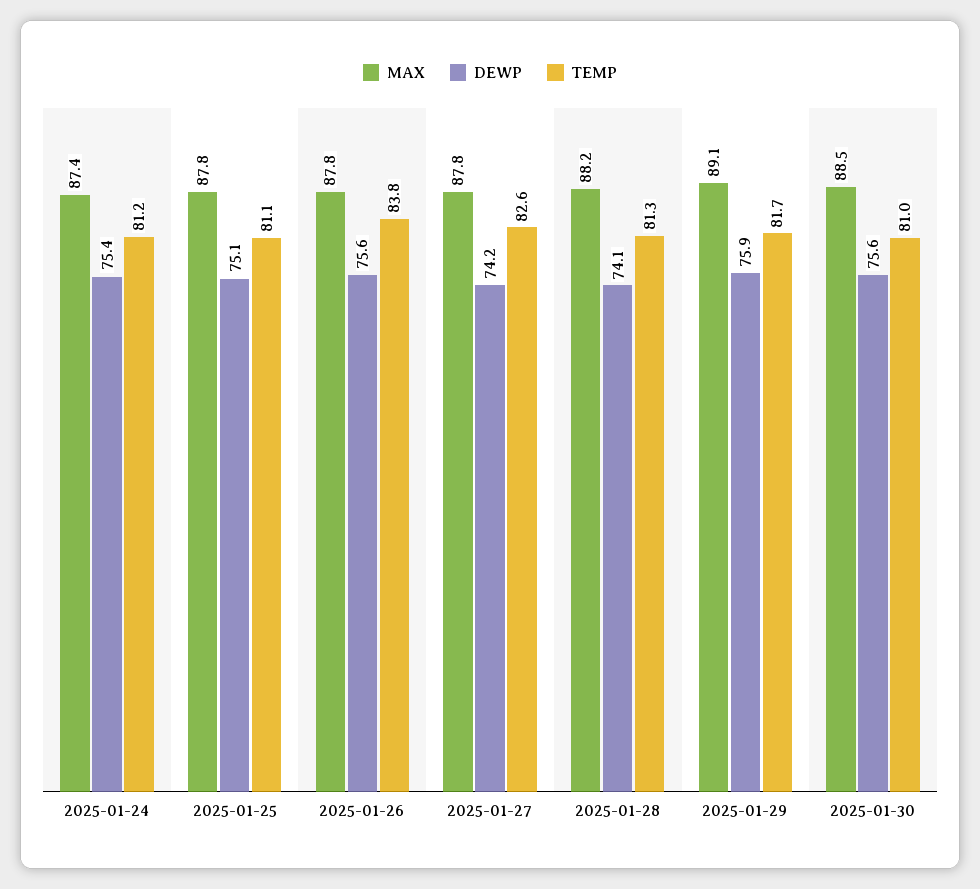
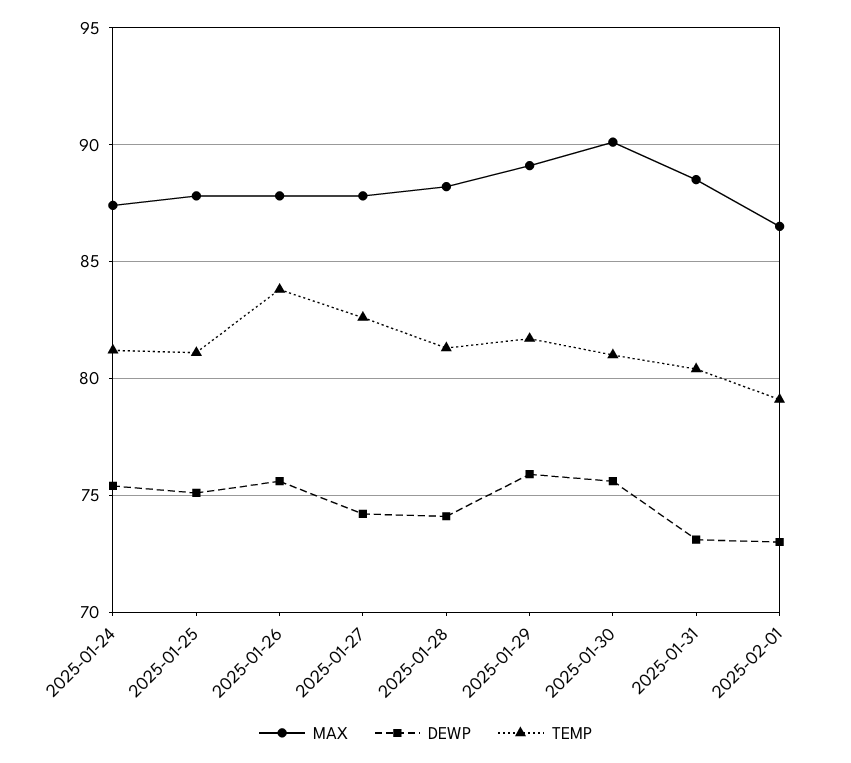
MAX, 2025-01-30: 88.5 -> 90
MAX, 2025-01-31: none -> 88.5
DEWP, 2025-01-31: none -> 73
TEMP, 2025-01-31: none -> 80.5
MAX, 2025-02-01: none -> 86.5
DEWP, 2025-02-01: none -> 73
TEMP, 2025-02-01: none -> 79

